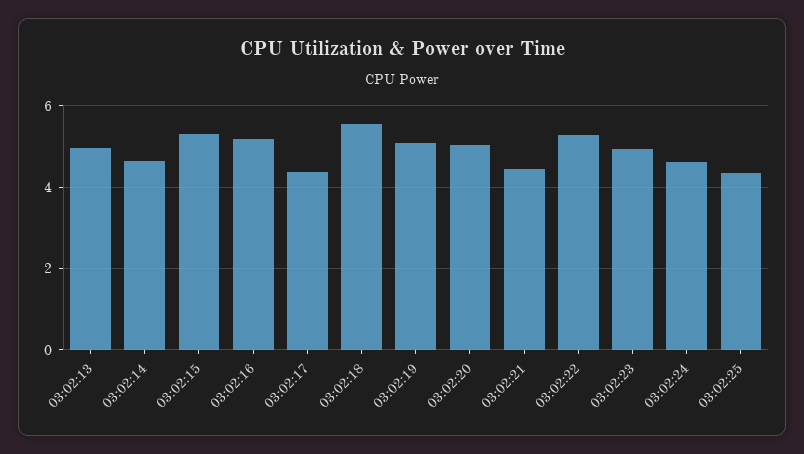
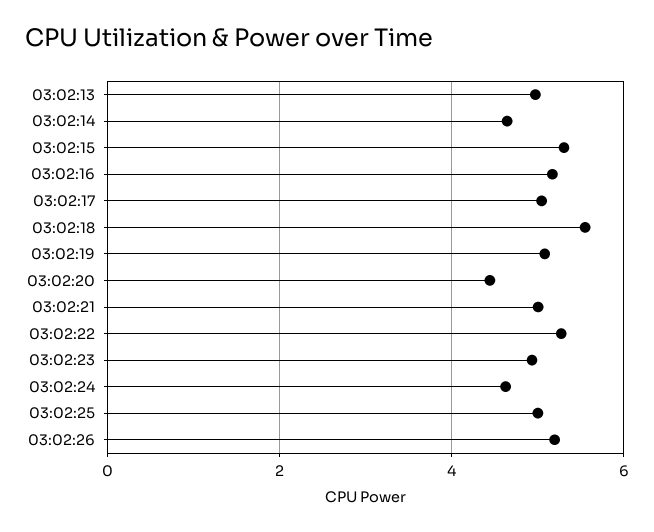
03:02:17: 4.4 -> 5
03:02:20: 5 -> 4.4
03:02:21: 4.4 -> 5
03:02:25: 4.4 -> 5
03:02:26: none -> 5.2

